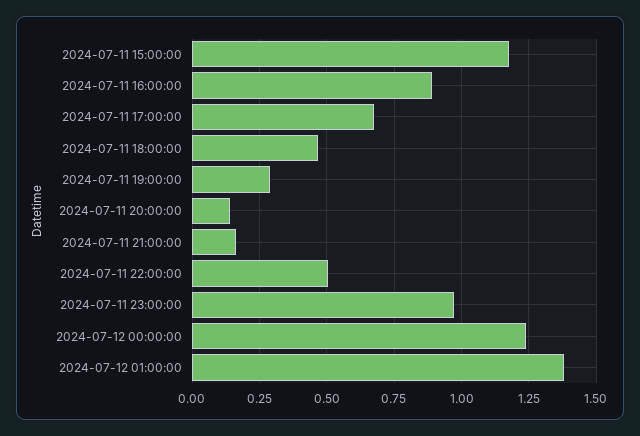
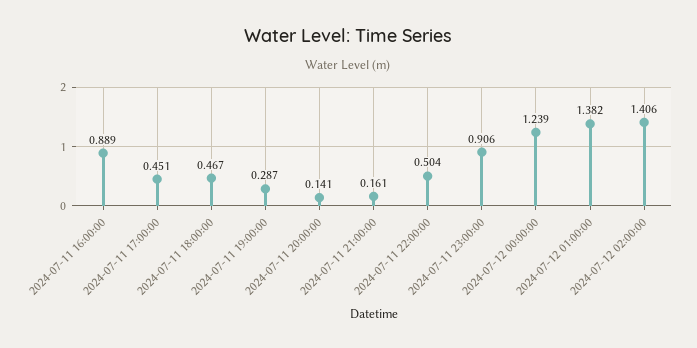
2024-07-11 15:00:00: 1.175 -> none
2024-07-11 17:00:00: 0.675 -> 0.451
2024-07-11 23:00:00: 0.975 -> 0.906
2024-07-12 02:00:00: none -> 1.406

